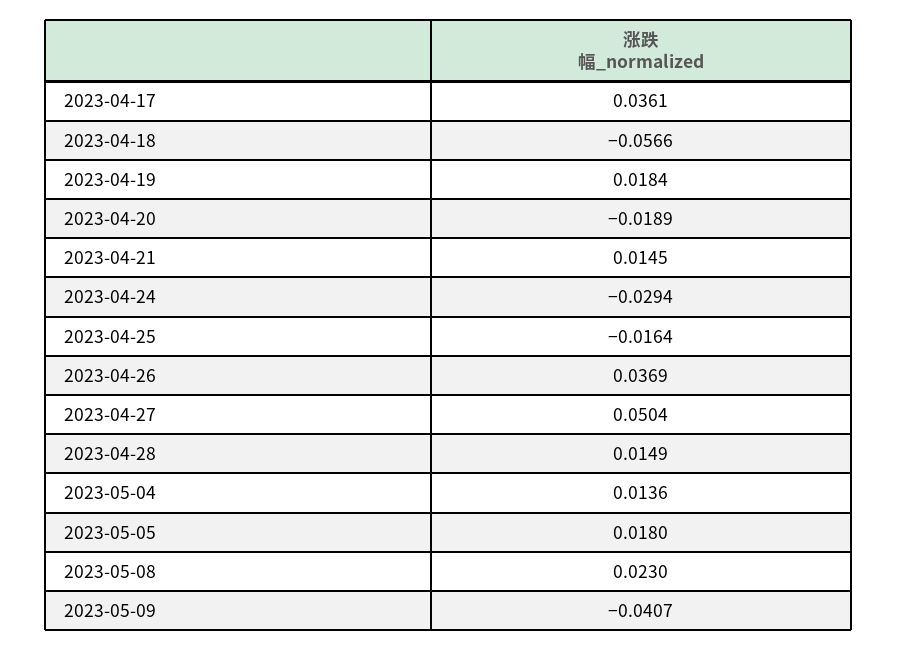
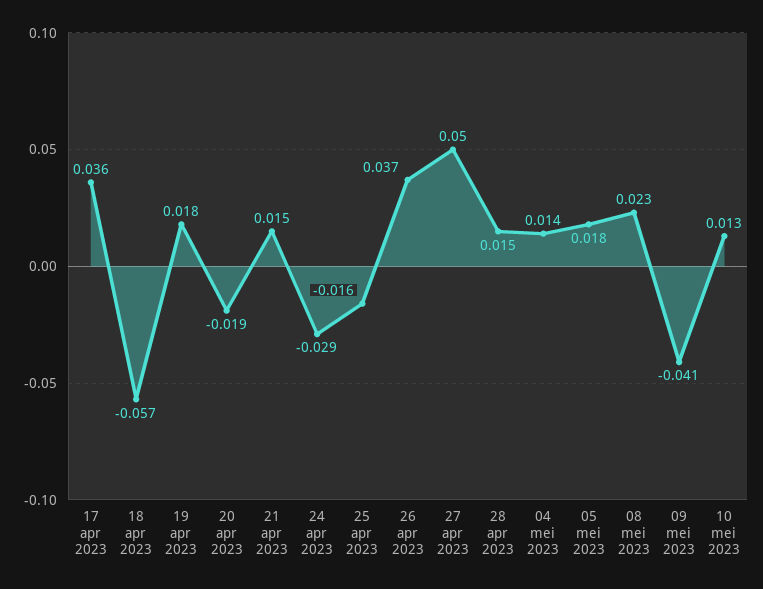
10 mei 2023: none -> 0.013

